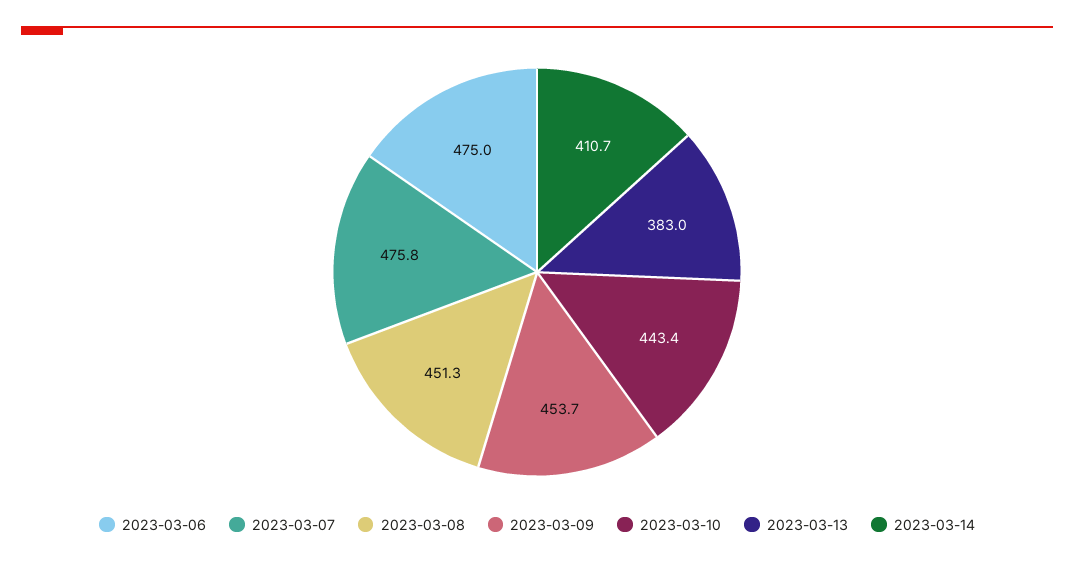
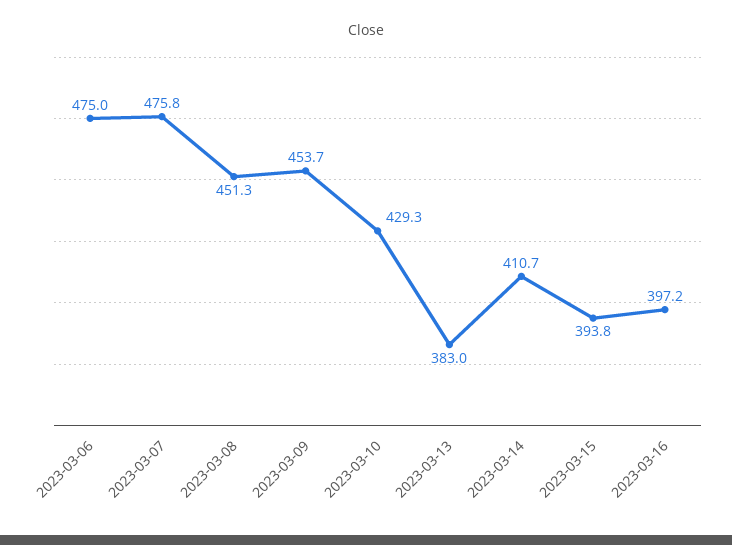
2023-03-10: 443.4 -> 429.3
2023-03-15: none -> 393.8
2023-03-16: none -> 397.2

